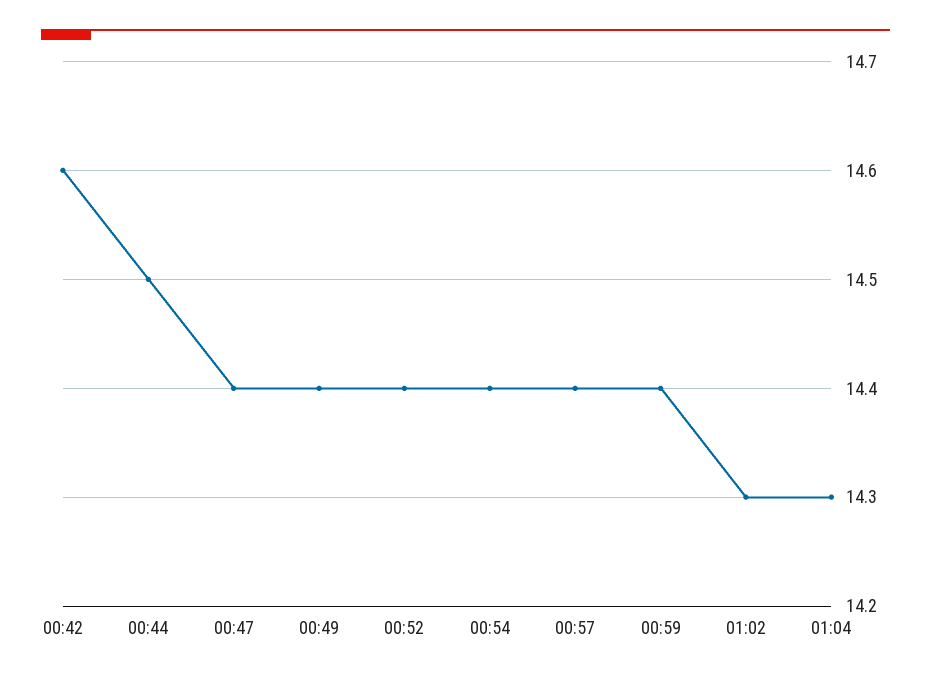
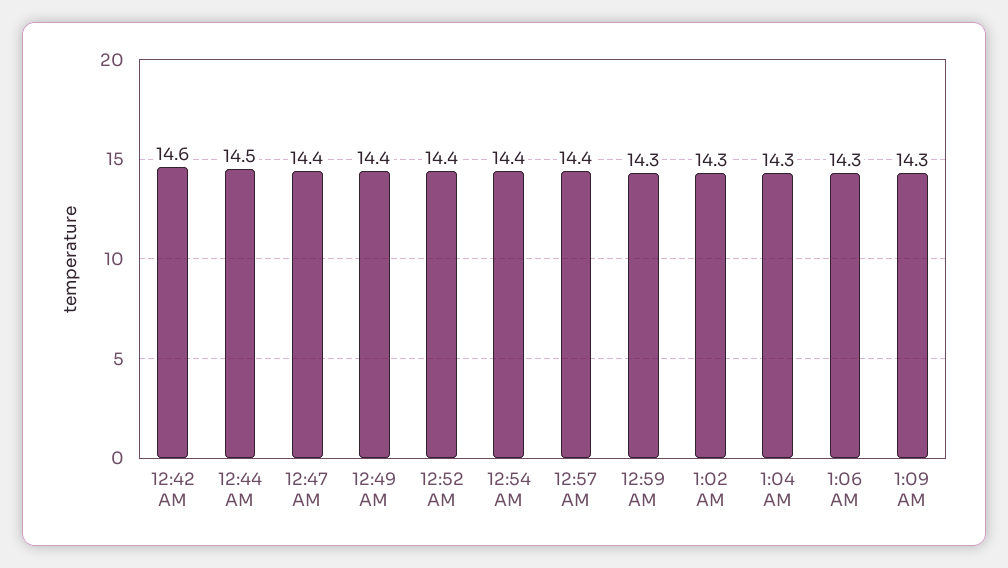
00:59: 14.4 -> 14.3
1:06 AM: none -> 14.3
1:09 AM: none -> 14.3

